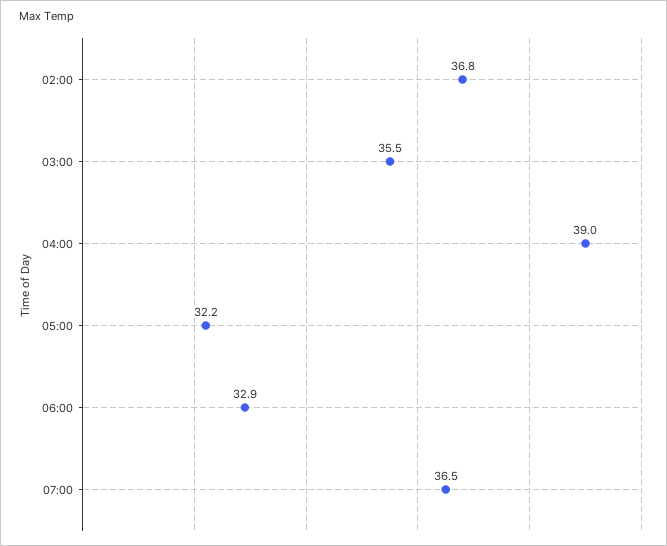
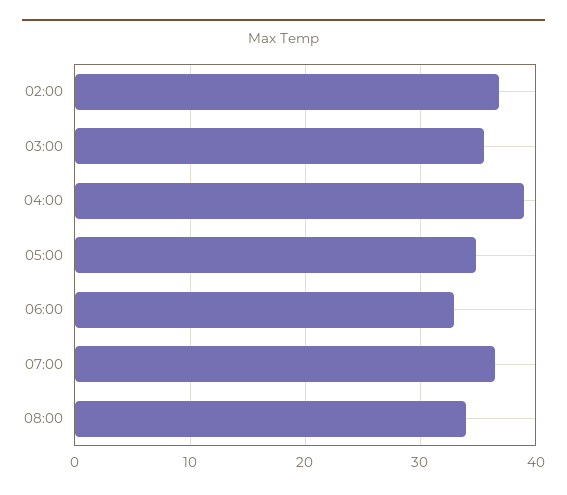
05:00: 32.2 -> 35
08:00: none -> 34

